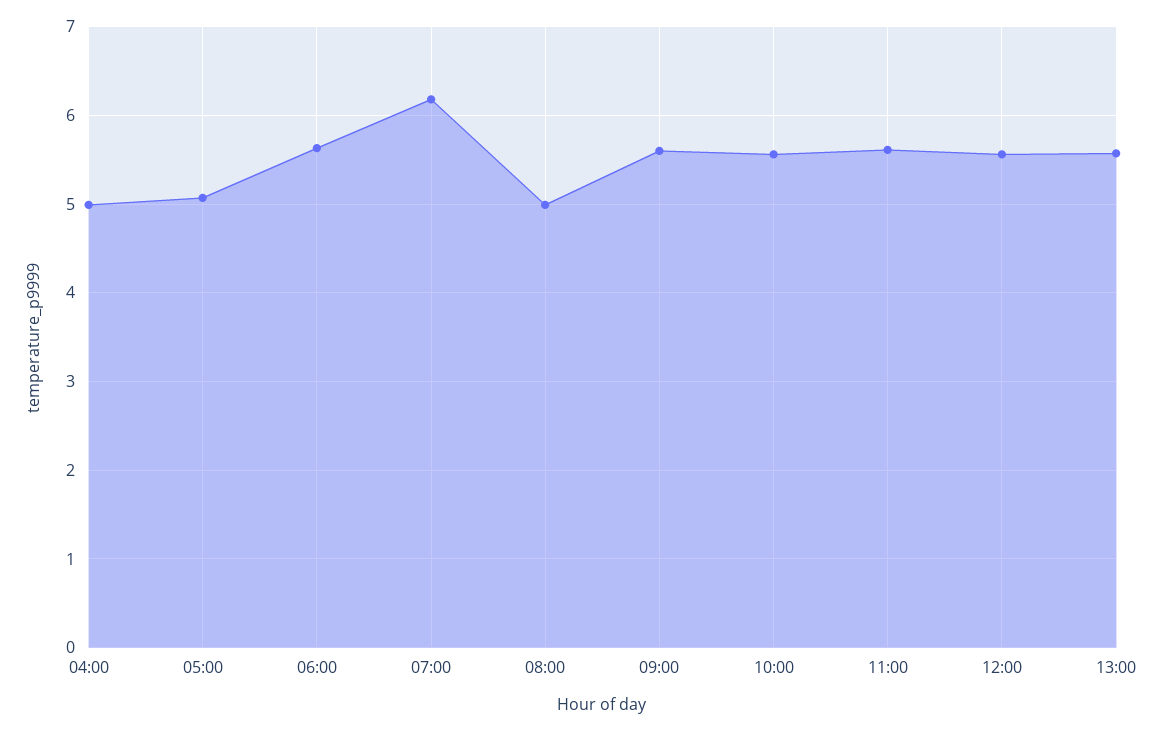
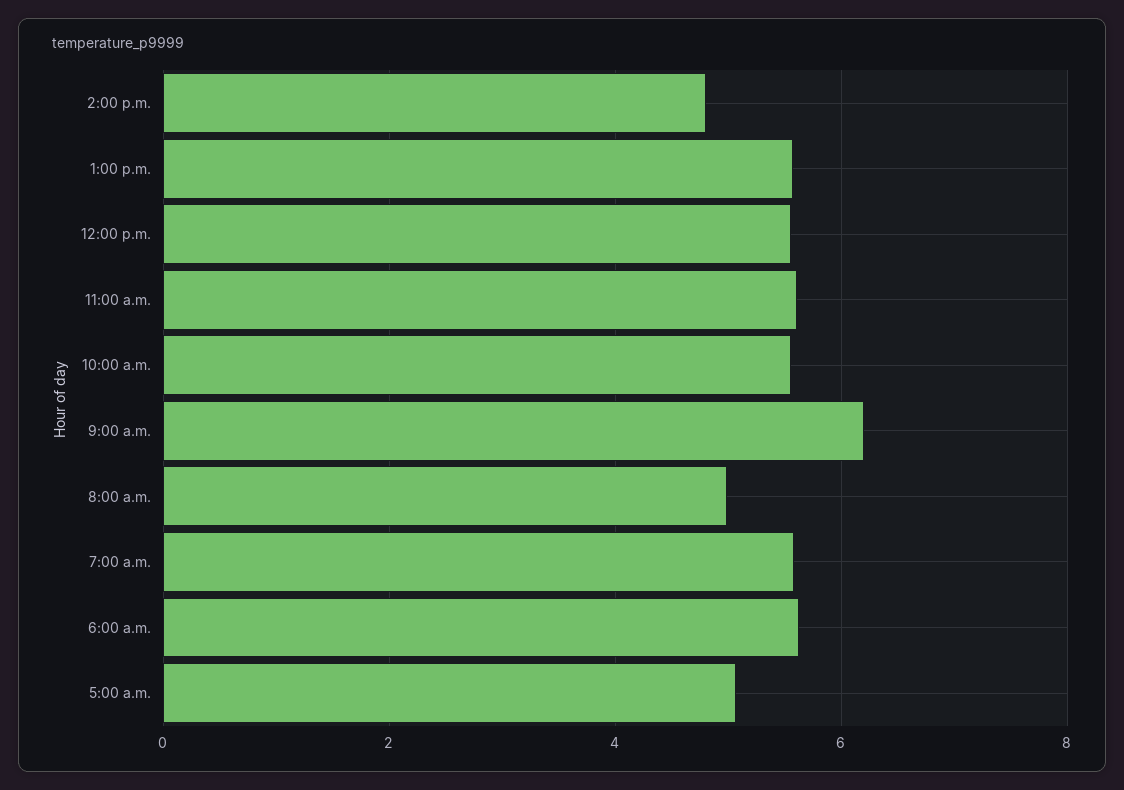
04:00: 5 -> none
07:00: 6.2 -> 5.6
09:00: 5.6 -> 6.2
2:00 p.m.: none -> 4.8

